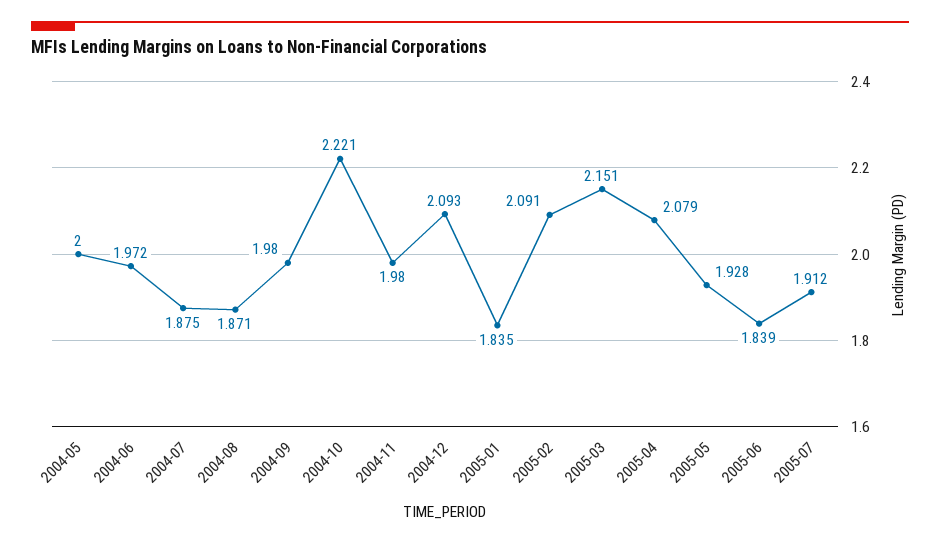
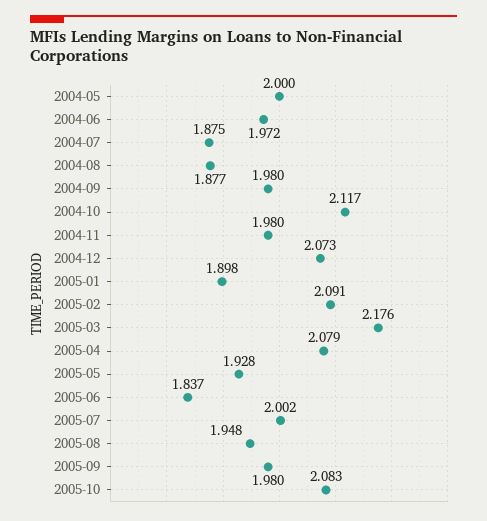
2004-08: 1.871 -> 1.877
2004-10: 2.221 -> 2.117
2004-12: 2.093 -> 2.073
2005-01: 1.835 -> 1.898
2005-03: 2.151 -> 2.176
2005-06: 1.839 -> 1.837
2005-07: 1.912 -> 2.002
2005-08: none -> 1.948
2005-09: none -> 1.98
2005-10: none -> 2.083

